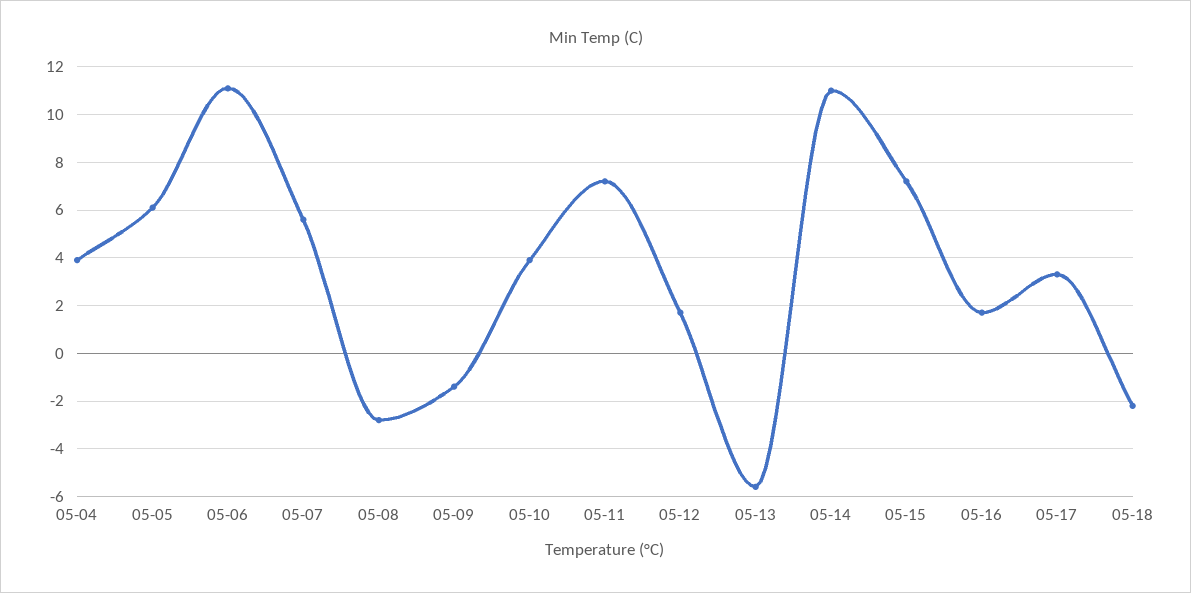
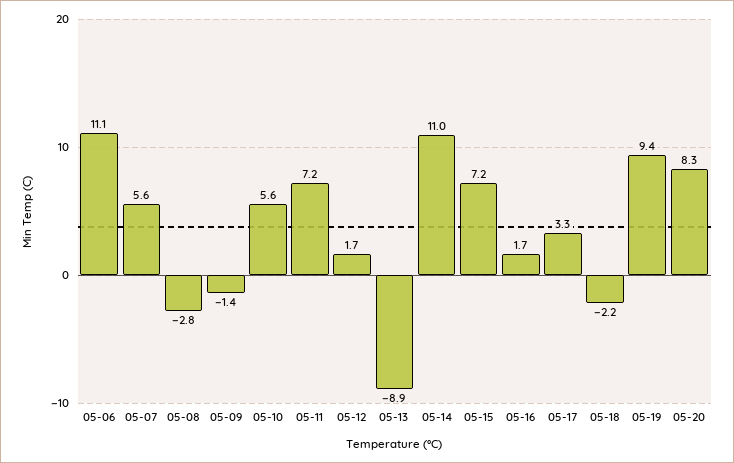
05-04: 4 -> none
05-05: 6 -> none
05-10: 4 -> 5.6
05-13: -5.5 -> -8.9
05-19: none -> 9.4
05-20: none -> 8.3

